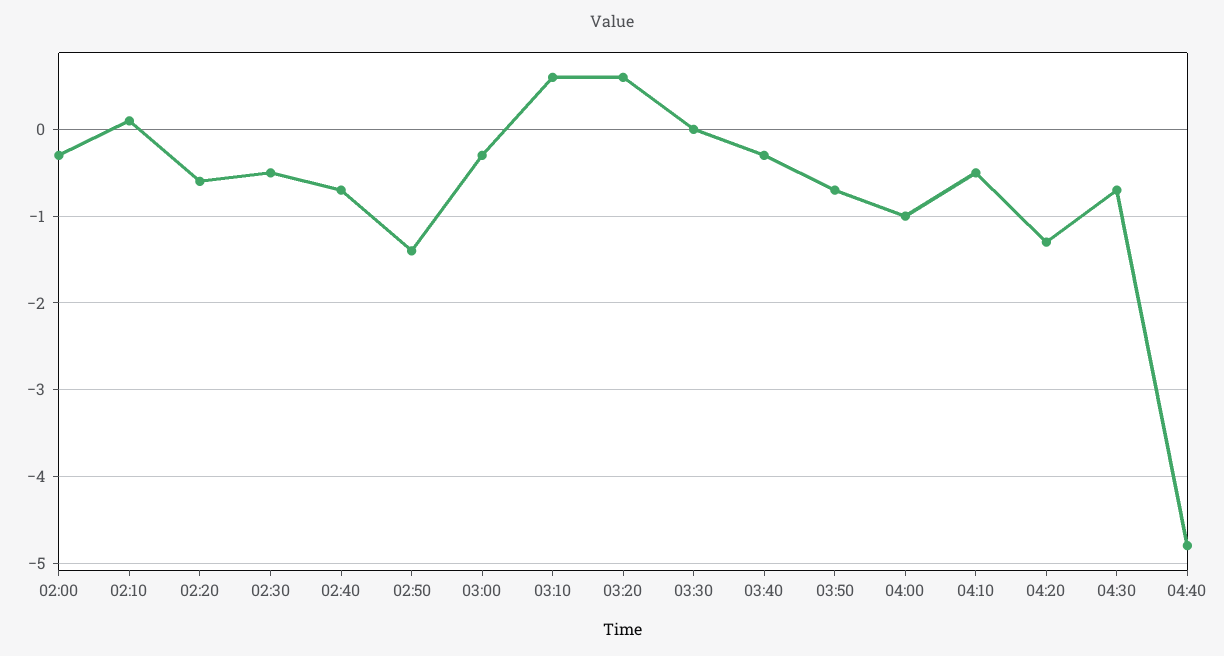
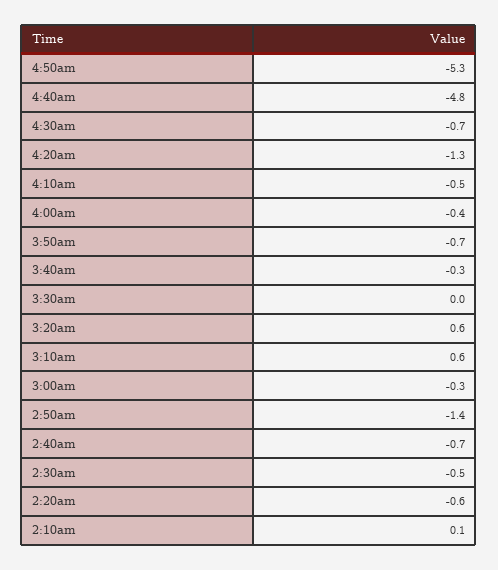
02:00: -0.3 -> none
04:00: -1 -> -0.4
4:50am: none -> -5.3

